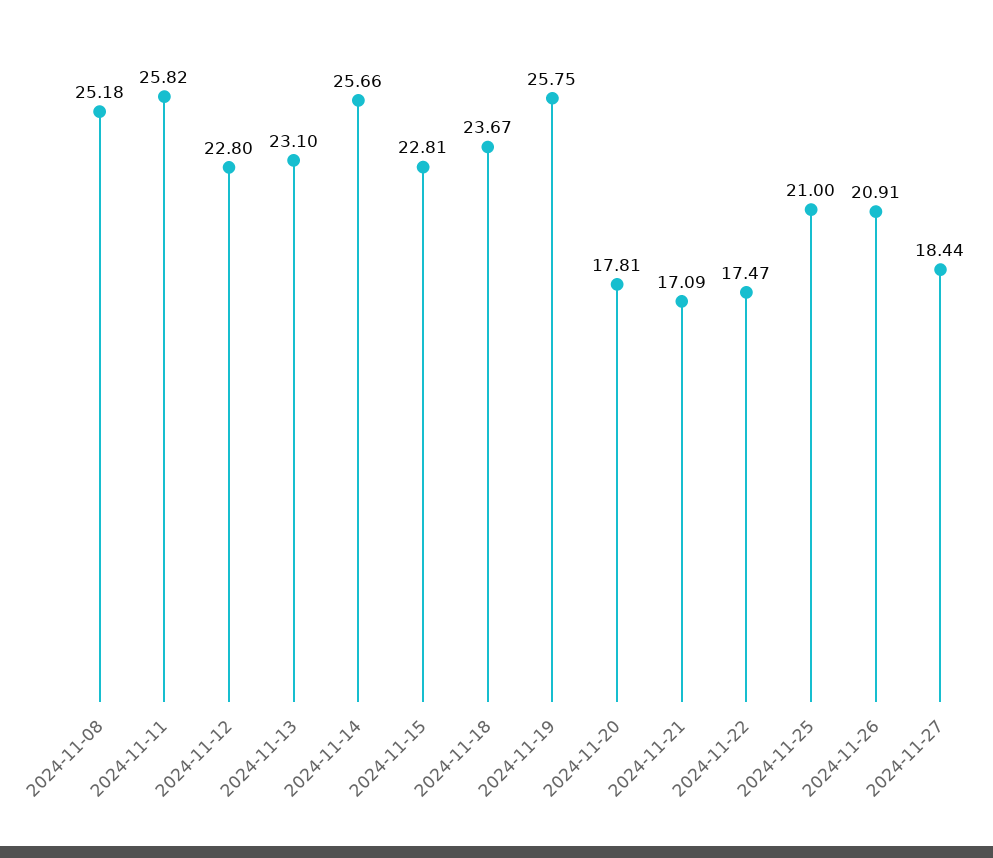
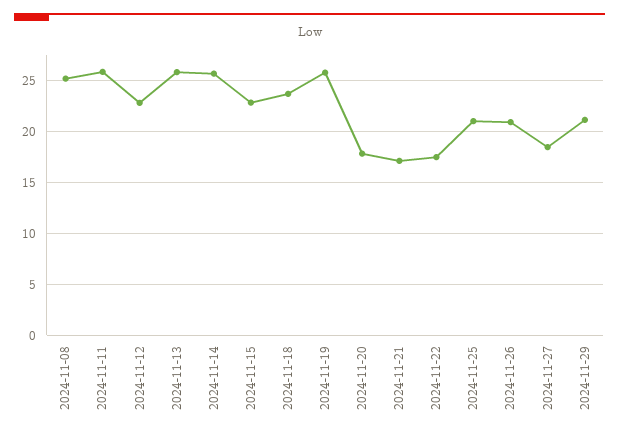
2024-11-13: 23.1 -> 26
2024-11-29: none -> 21

